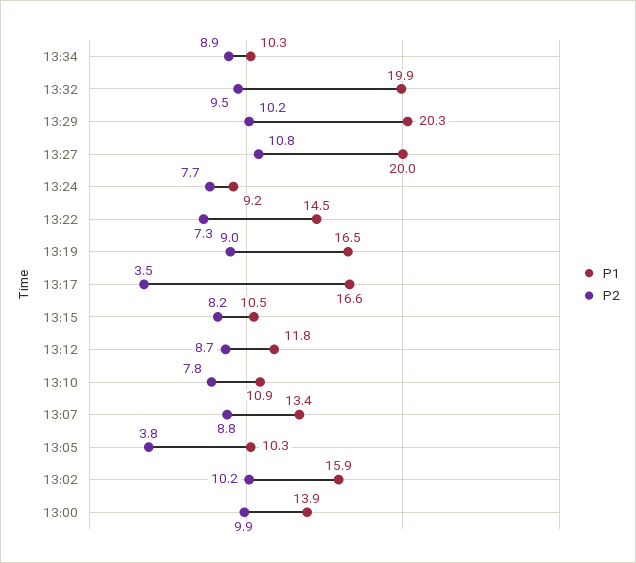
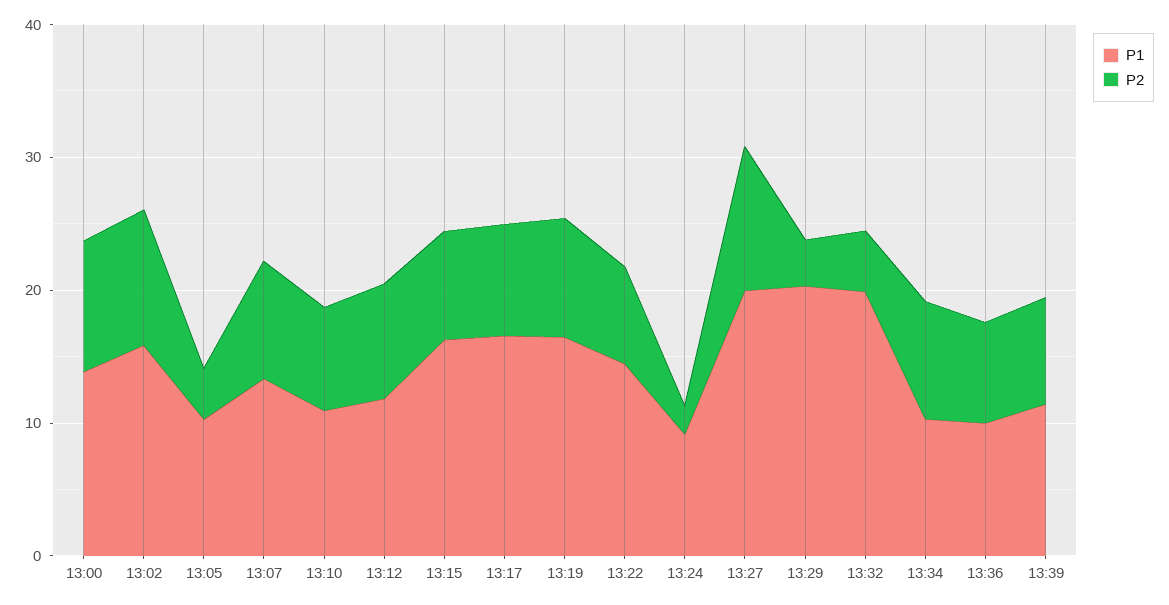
P2, 13:32: 9.5 -> 4
P2, 13:29: 10.2 -> 4
P2, 13:24: 7.7 -> 2
P2, 13:17: 3.5 -> 8
P1, 13:15: 10.5 -> 16
P1, 13:36: none -> 10
P2, 13:36: none -> 8
P1, 13:39: none -> 12
P2, 13:39: none -> 8

